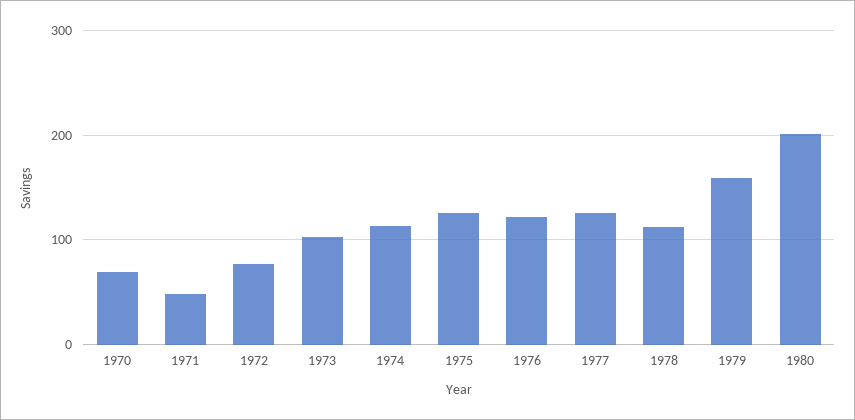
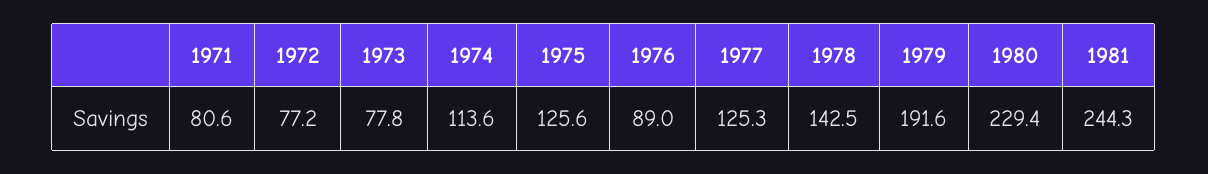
1970: 70 -> none
1971: 50 -> 80.6
1973: 100 -> 77.8
1976: 120 -> 89
1978: 110 -> 142.5
1979: 160 -> 191.6
1980: 200 -> 229.4
1981: none -> 244.3

